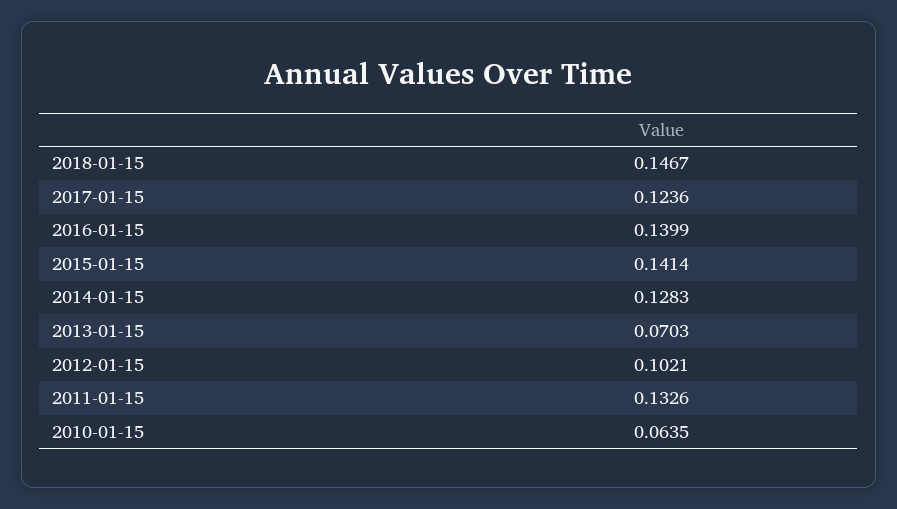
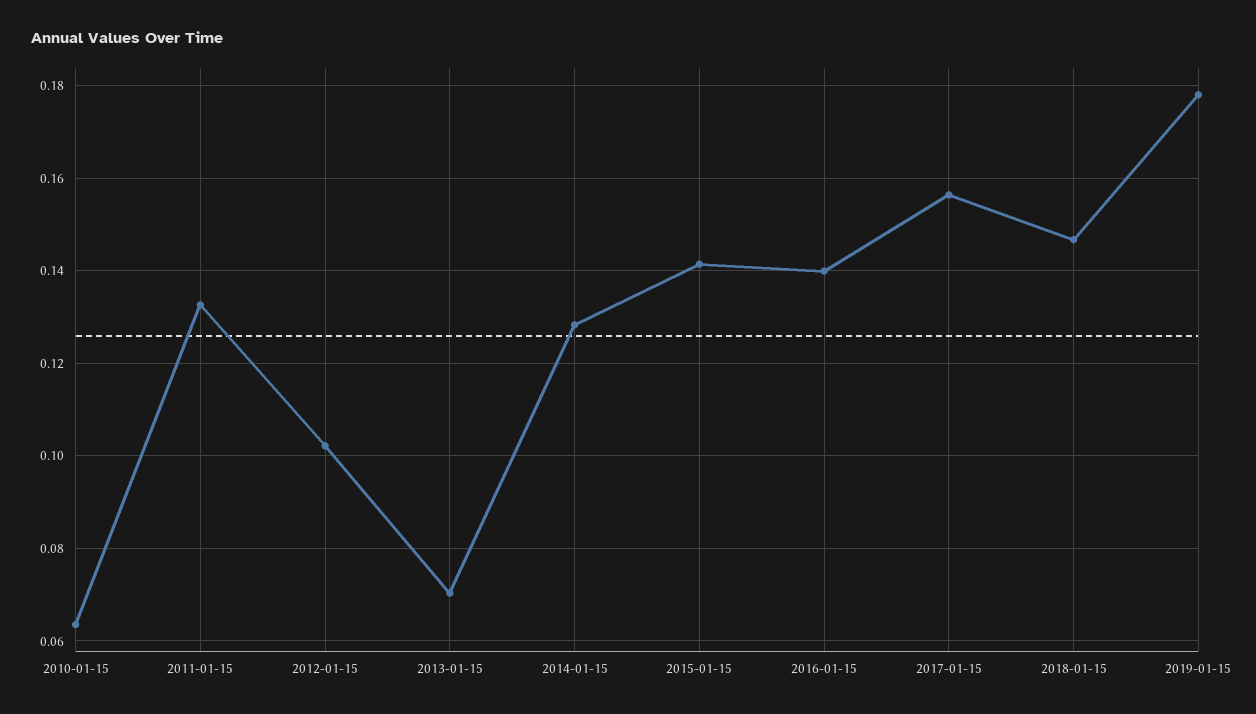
2017-01-15: 0.1236 -> 0.156
2019-01-15: none -> 0.178

